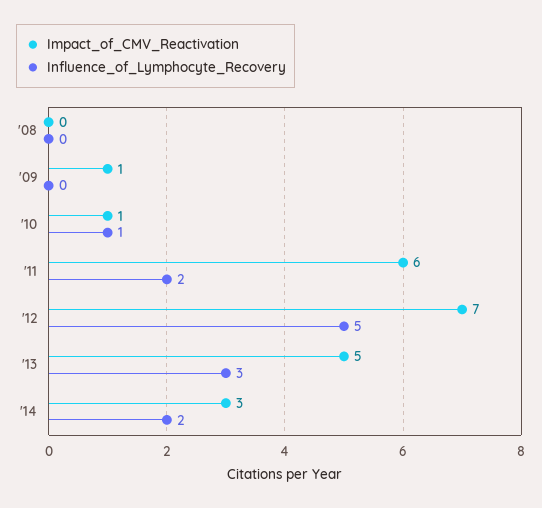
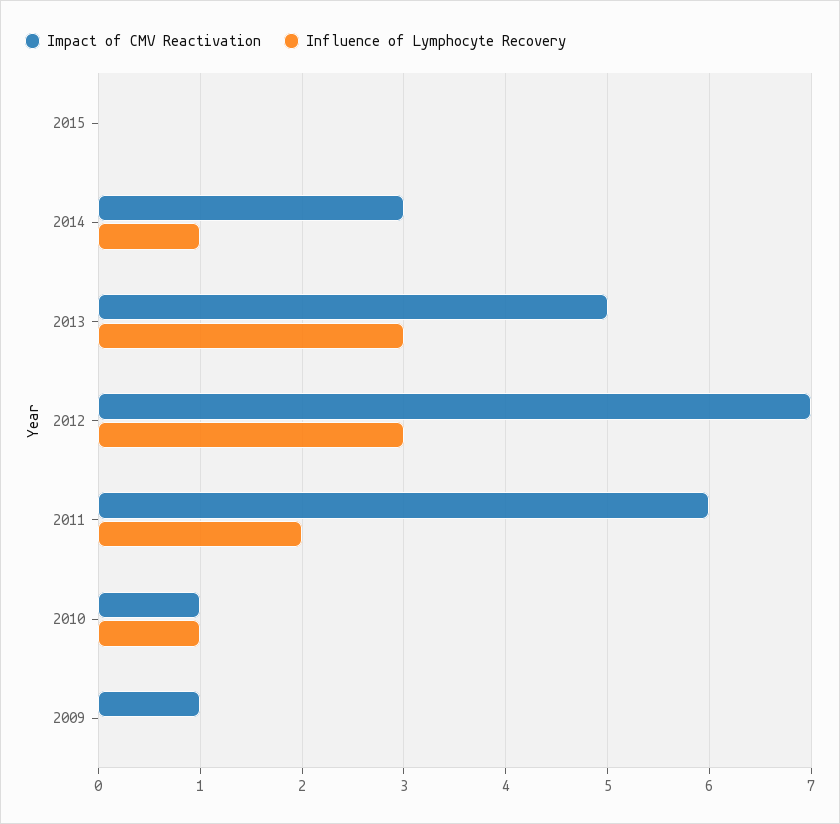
Impact_of_CMV_Reactivation, '08: 0 -> none
Influence_of_Lymphocyte_Recovery, '08: 0 -> none
Influence_of_Lymphocyte_Recovery, '12: 5 -> 3
Influence_of_Lymphocyte_Recovery, '14: 2 -> 1
Impact_of_CMV_Reactivation, 2015: none -> 0
Influence_of_Lymphocyte_Recovery, 2015: none -> 0

